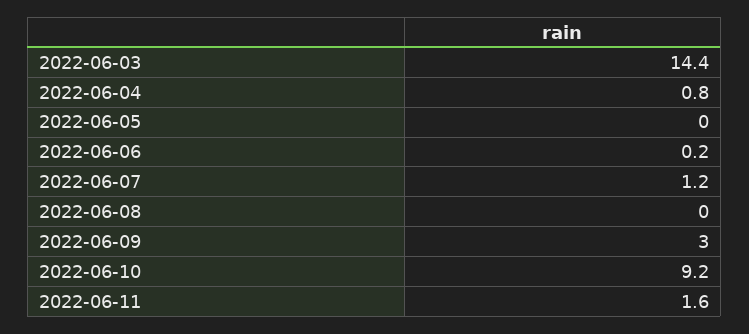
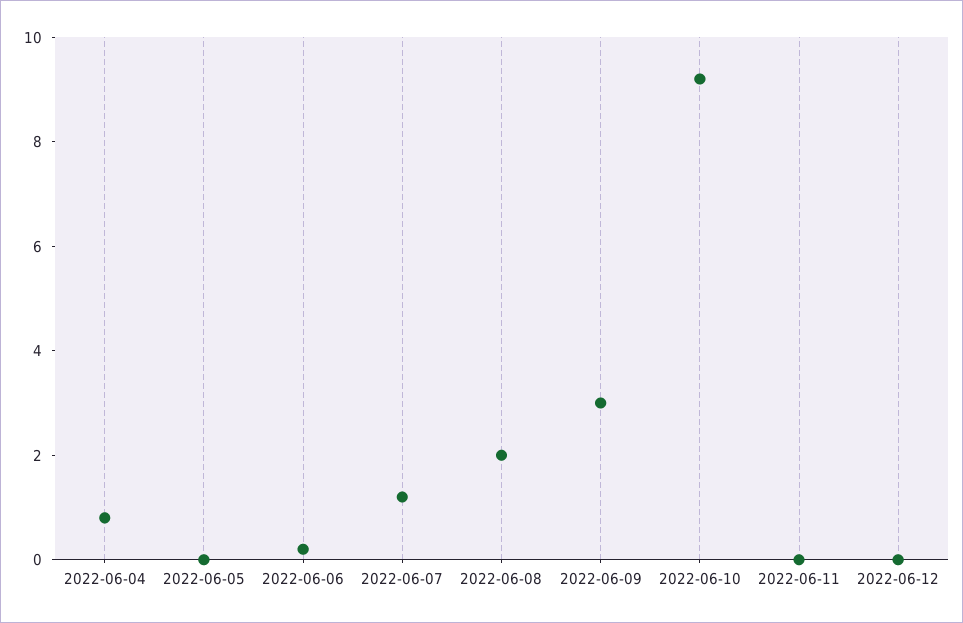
2022-06-03: 14.4 -> none
2022-06-08: 0 -> 2
2022-06-11: 1.6 -> 0
2022-06-12: none -> 0

